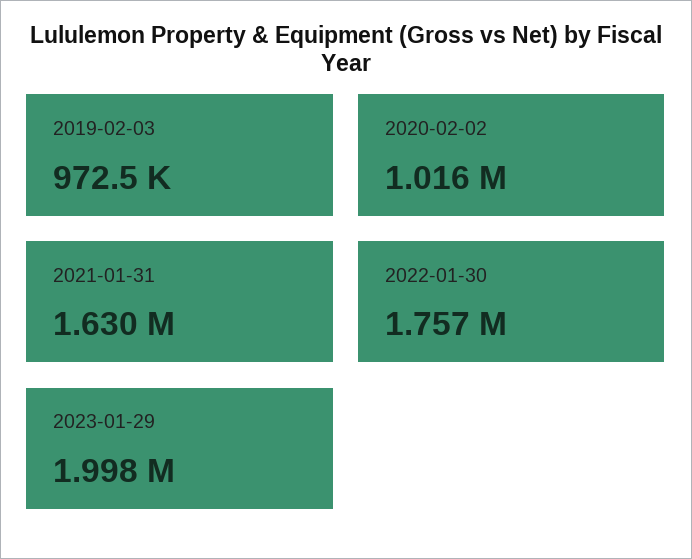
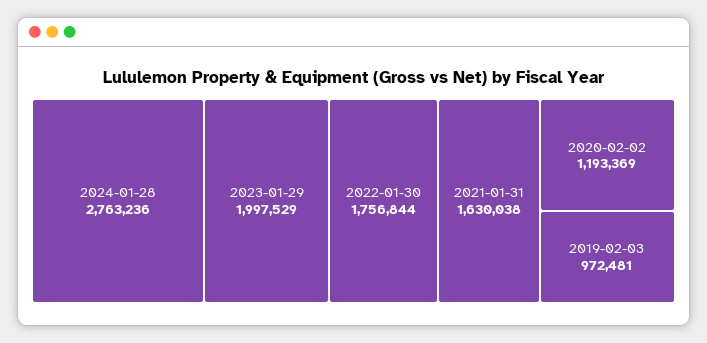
2020-02-02: 1016000 -> 1193369
2024-01-28: none -> 2763236

